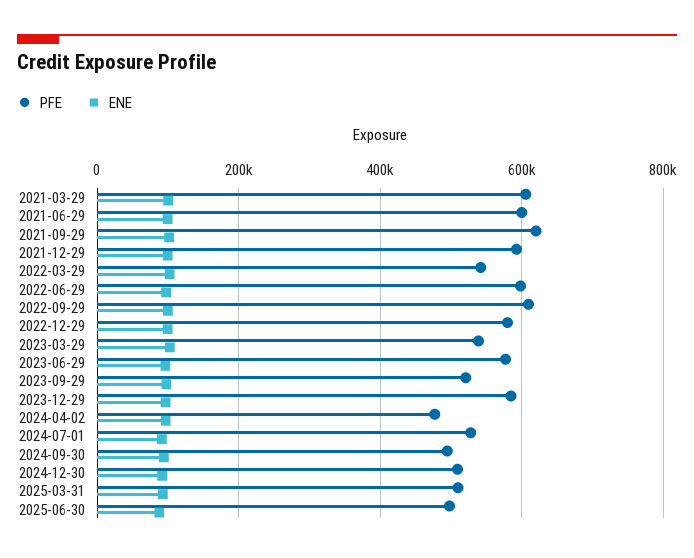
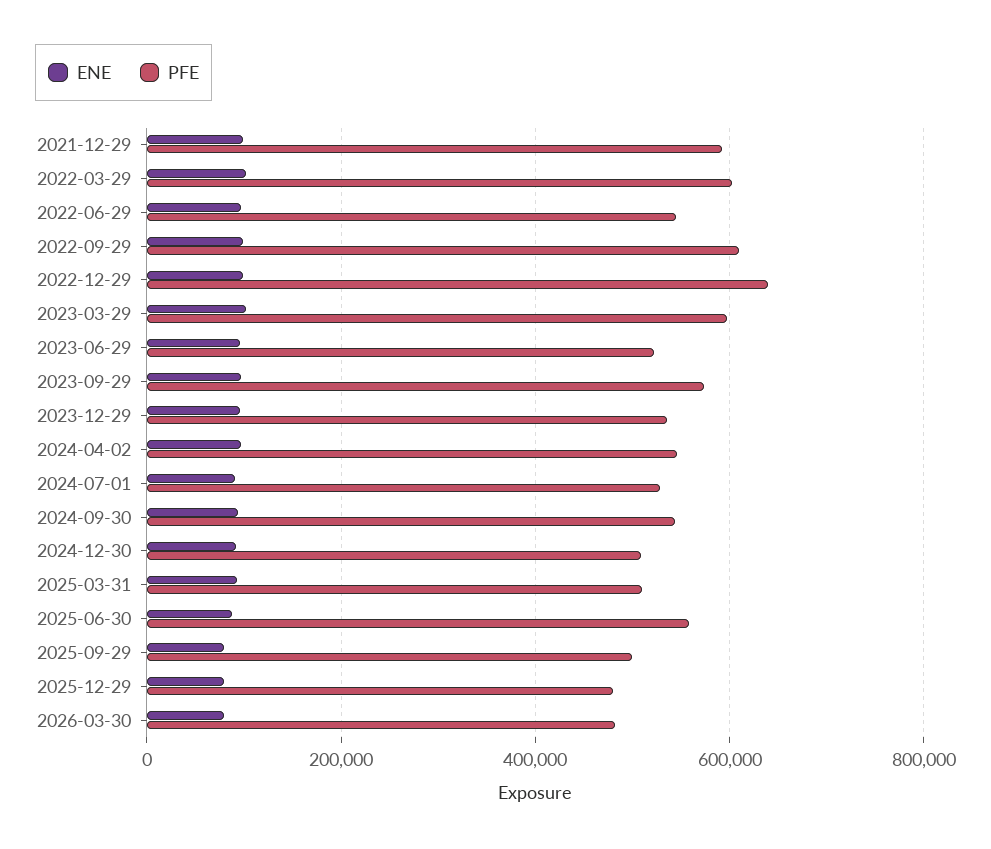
PFE, 2021-03-29: 600000 -> none
ENE, 2021-03-29: 100000 -> none
PFE, 2021-06-29: 600000 -> none
ENE, 2021-06-29: 100000 -> none
PFE, 2021-09-29: 620000 -> none
ENE, 2021-09-29: 100000 -> none
PFE, 2022-03-29: 540000 -> 600000
PFE, 2022-06-29: 600000 -> 540000
PFE, 2022-12-29: 580000 -> 640000
PFE, 2023-03-29: 540000 -> 600000
PFE, 2023-06-29: 580000 -> 520000
PFE, 2023-09-29: 520000 -> 580000
PFE, 2023-12-29: 580000 -> 540000
PFE, 2024-04-02: 480000 -> 540000
PFE, 2024-09-30: 500000 -> 540000
PFE, 2025-06-30: 500000 -> 560000
ENE, 2025-09-29: none -> 80000
PFE, 2025-09-29: none -> 500000
ENE, 2025-12-29: none -> 80000
PFE, 2025-12-29: none -> 480000
ENE, 2026-03-30: none -> 80000
PFE, 2026-03-30: none -> 480000

